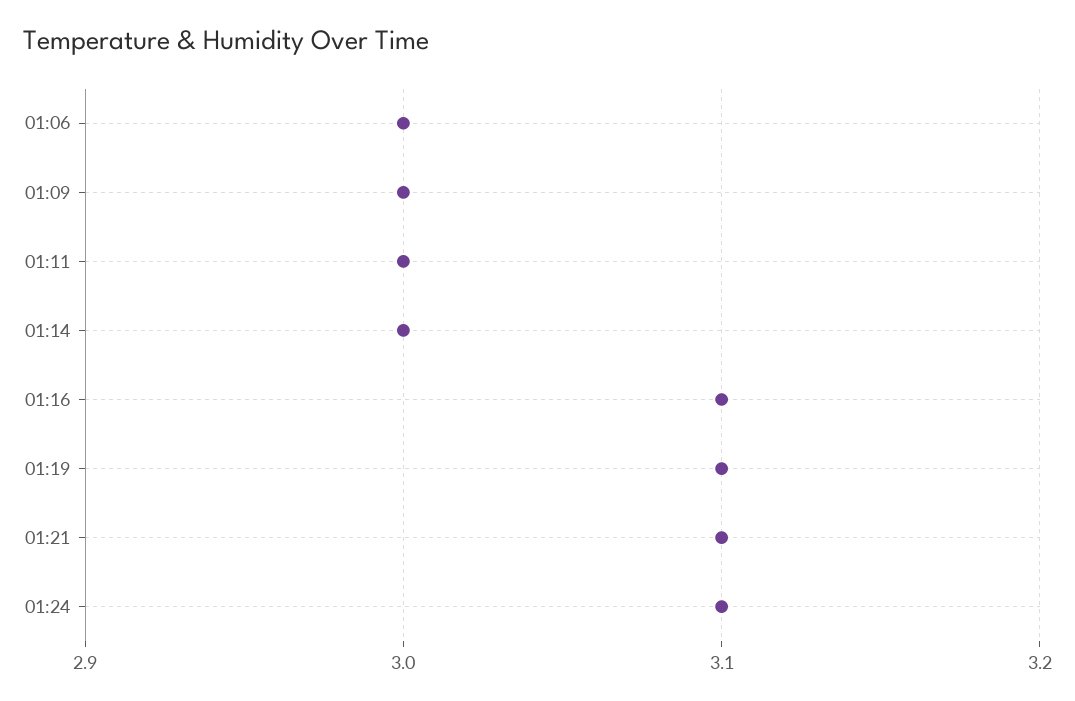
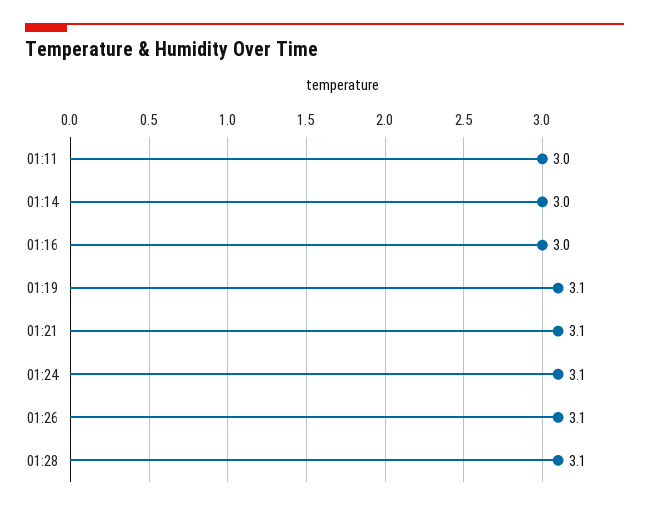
01:06: 3 -> none
01:09: 3 -> none
01:16: 3.1 -> 3
01:26: none -> 3.1
01:28: none -> 3.1

